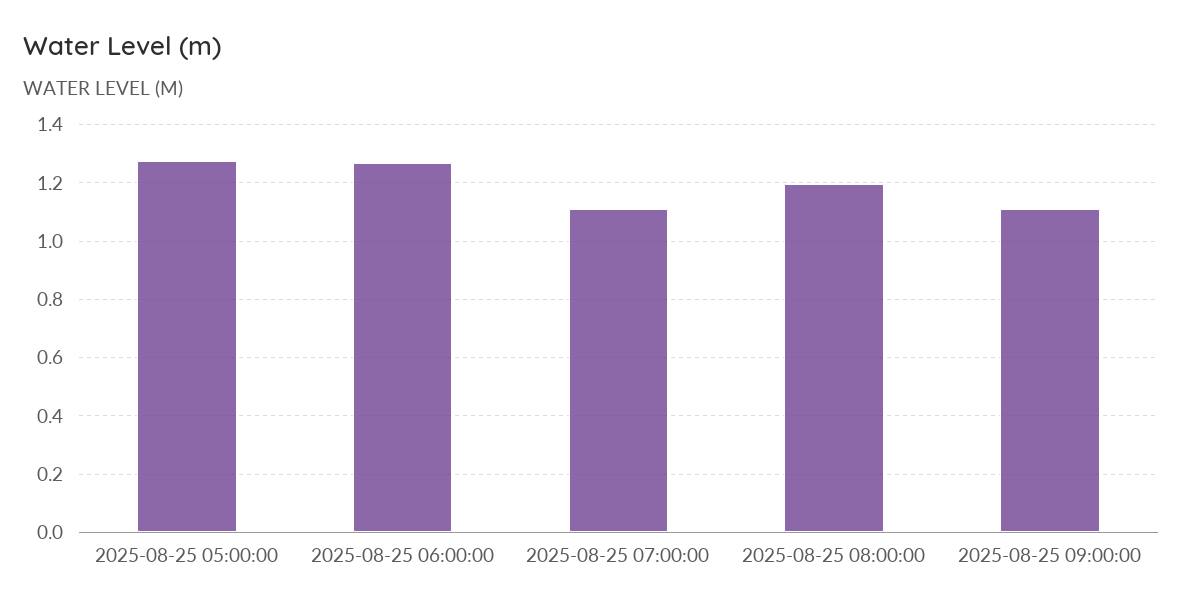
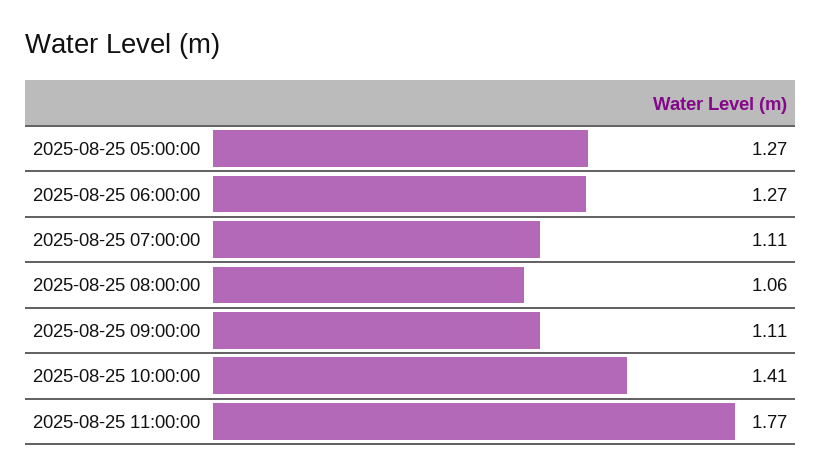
2025-08-25 08:00:00: 1.2 -> 1.06
2025-08-25 10:00:00: none -> 1.41
2025-08-25 11:00:00: none -> 1.77

